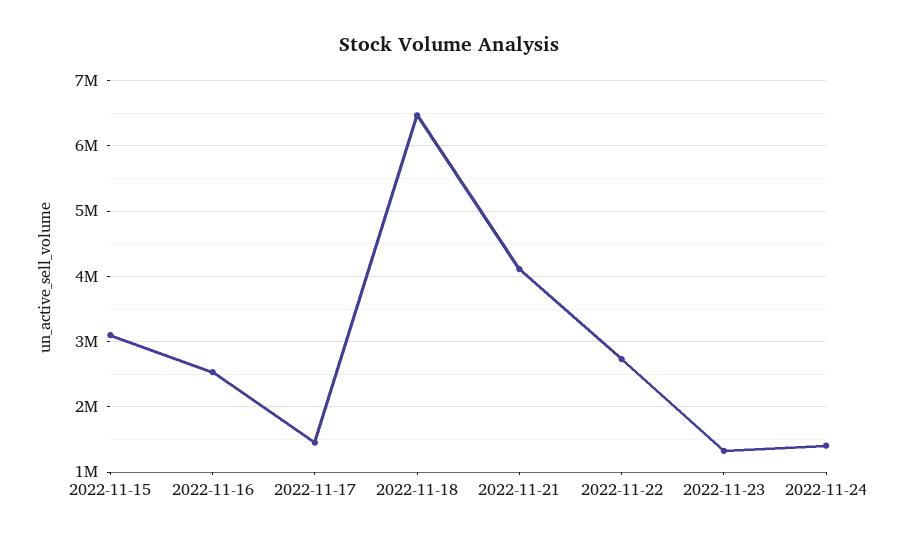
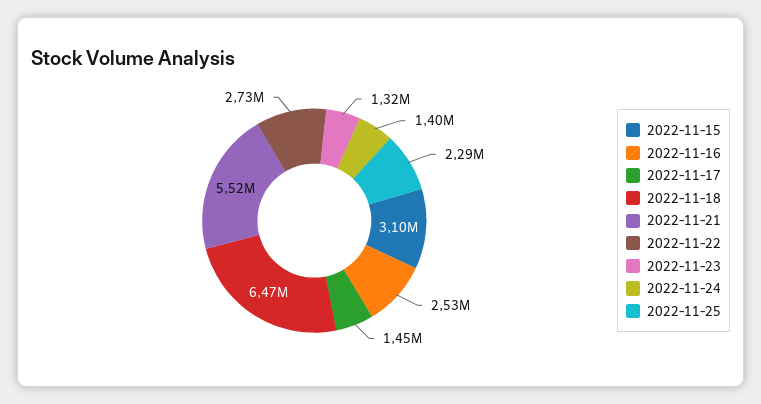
2022-11-21: 4100000 -> 5520000
2022-11-25: none -> 2290000

